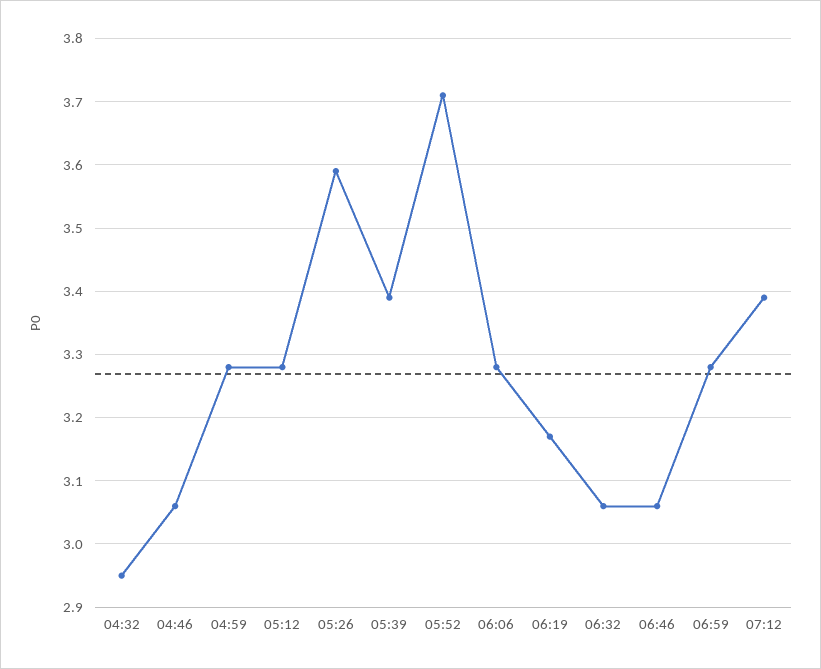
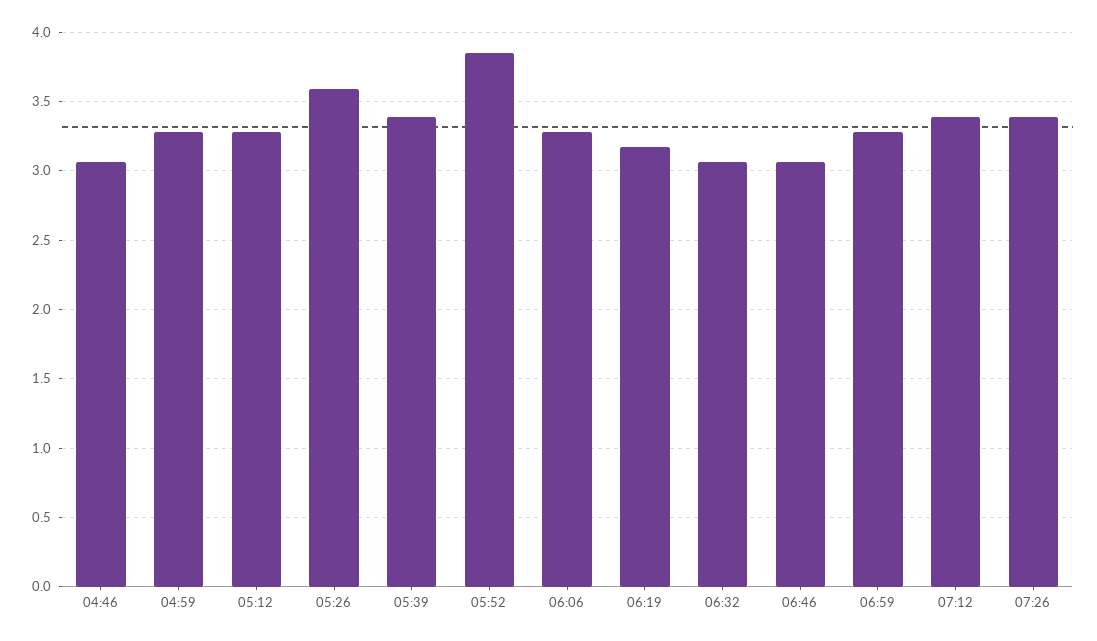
04:32: 2.95 -> none
05:52: 3.71 -> 3.85
07:26: none -> 3.4

